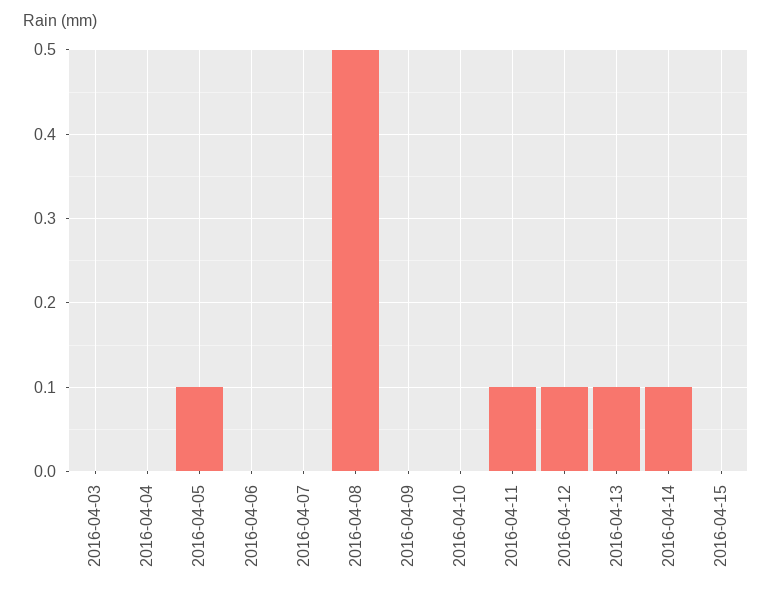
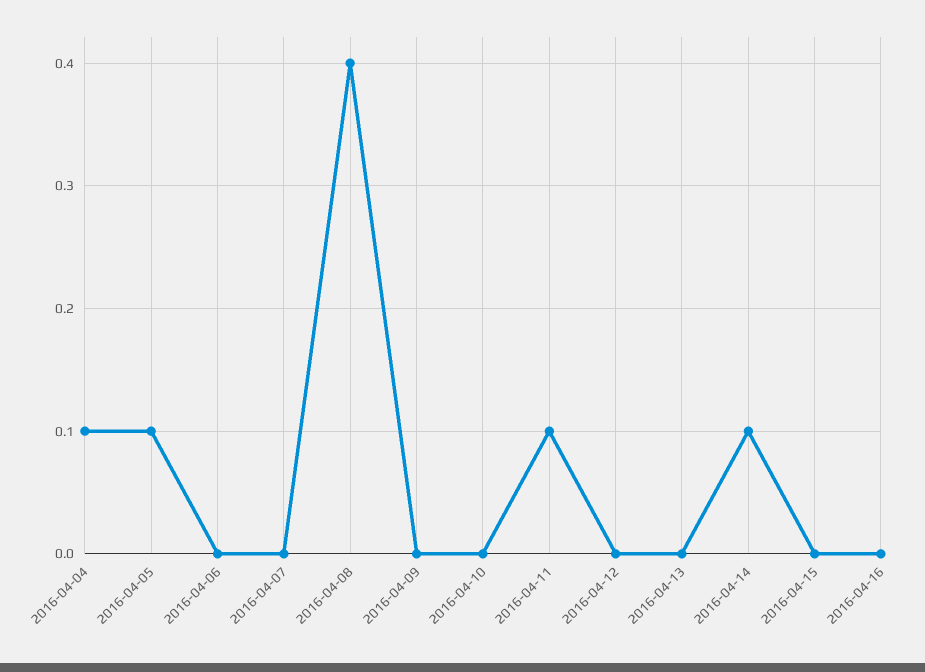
2016-04-03: 0 -> none
2016-04-04: 0 -> 0.1
2016-04-08: 0.5 -> 0.4
2016-04-12: 0.1 -> 0
2016-04-13: 0.1 -> 0
2016-04-16: none -> 0

